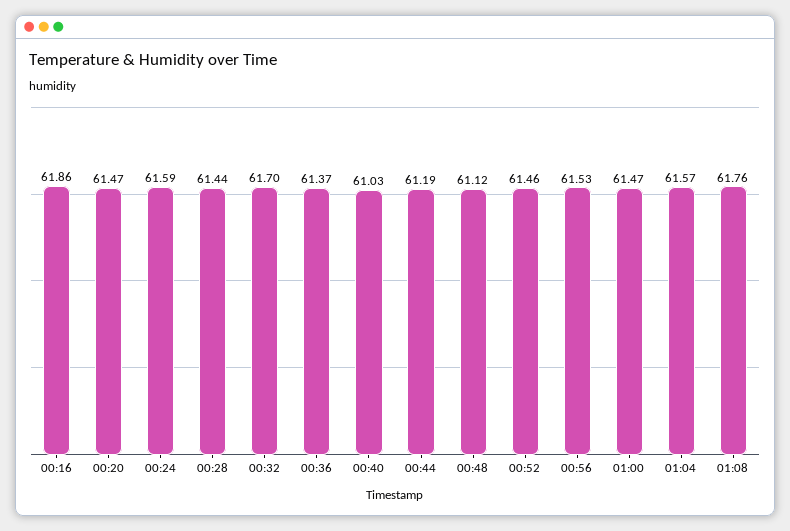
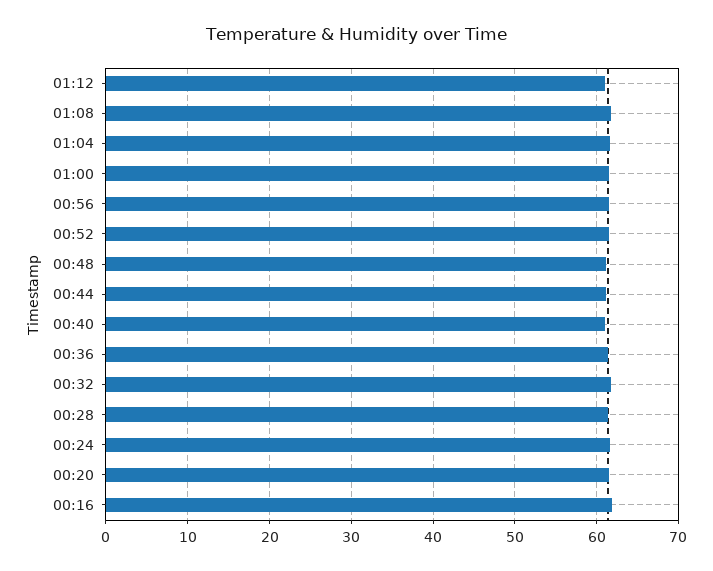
01:12: none -> 61

